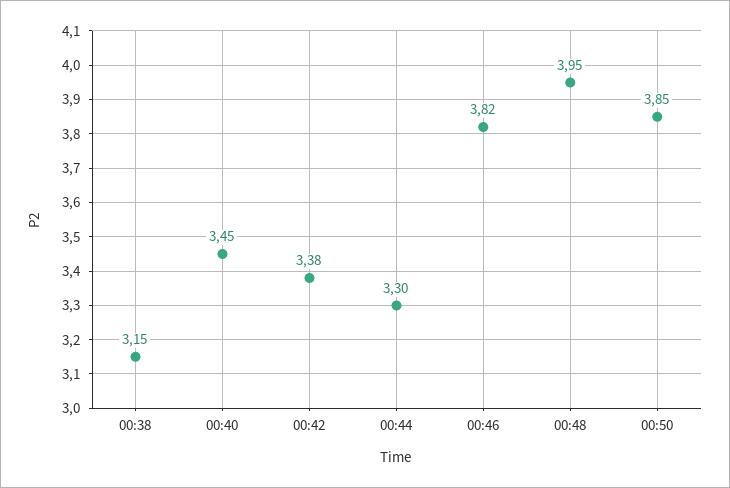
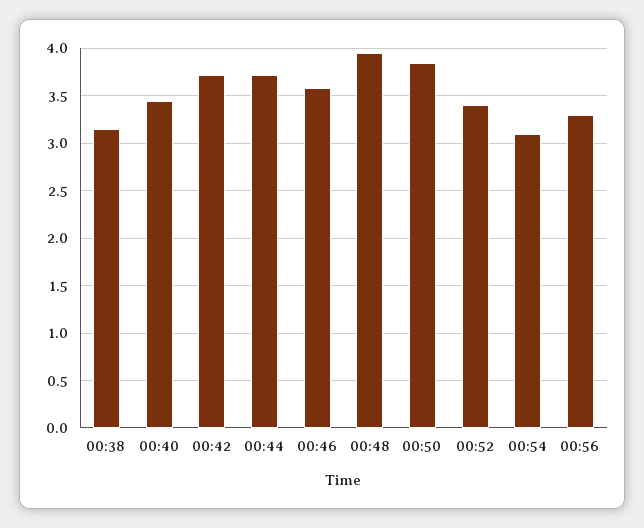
00:42: 3.38 -> 3.7
00:44: 3.3 -> 3.7
00:46: 3.82 -> 3.6
00:52: none -> 3.4
00:54: none -> 3.1
00:56: none -> 3.3

